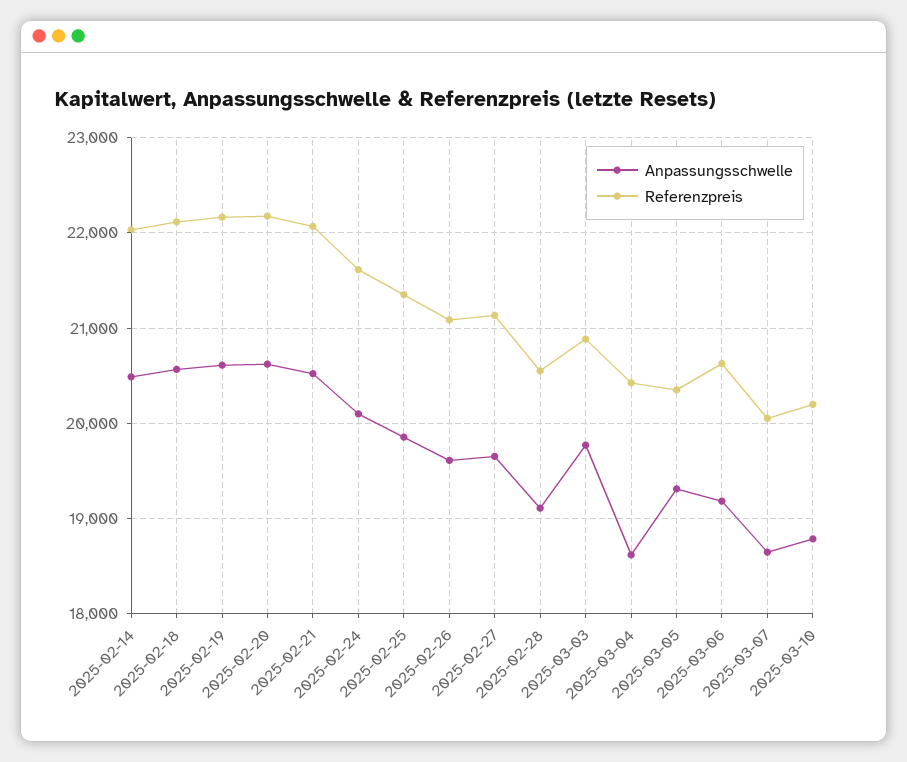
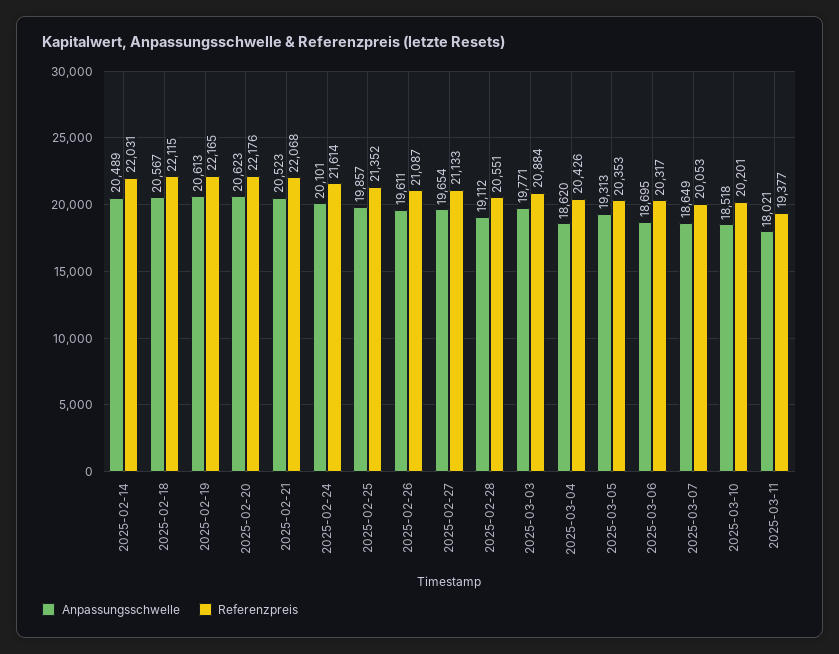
Anpassungsschwelle, 2025-03-06: 19200 -> 18695
Referenzpreis, 2025-03-06: 20600 -> 20317
Anpassungsschwelle, 2025-03-10: 18800 -> 18518
Anpassungsschwelle, 2025-03-11: none -> 18021
Referenzpreis, 2025-03-11: none -> 19377

